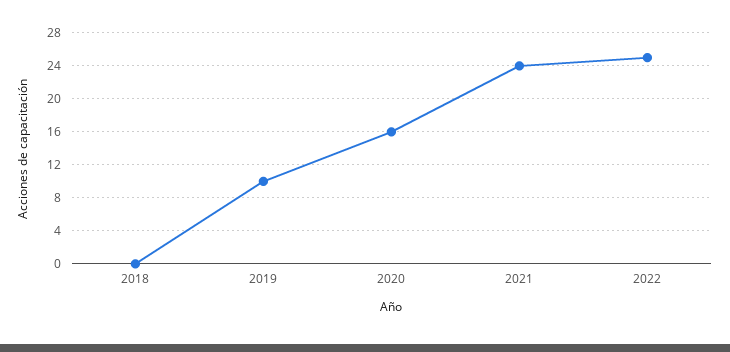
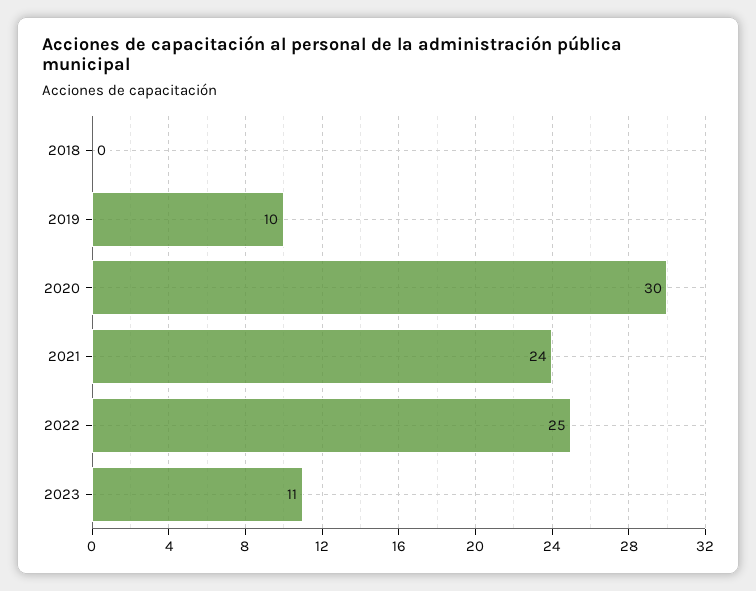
2020: 16 -> 30
2023: none -> 11

